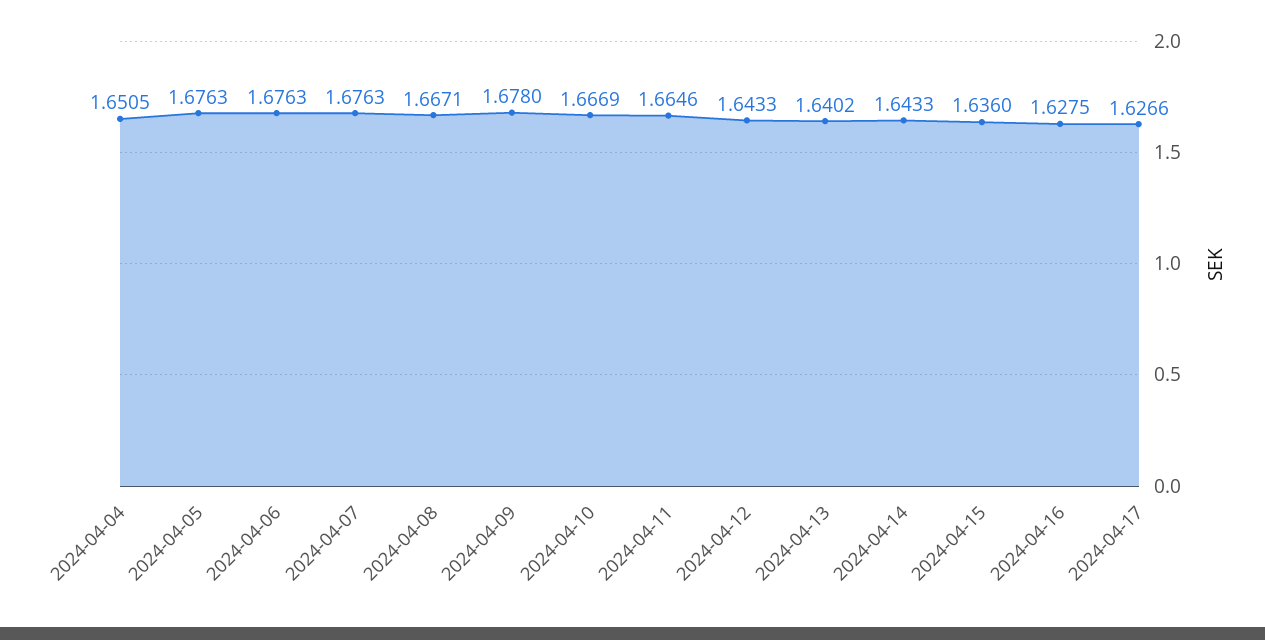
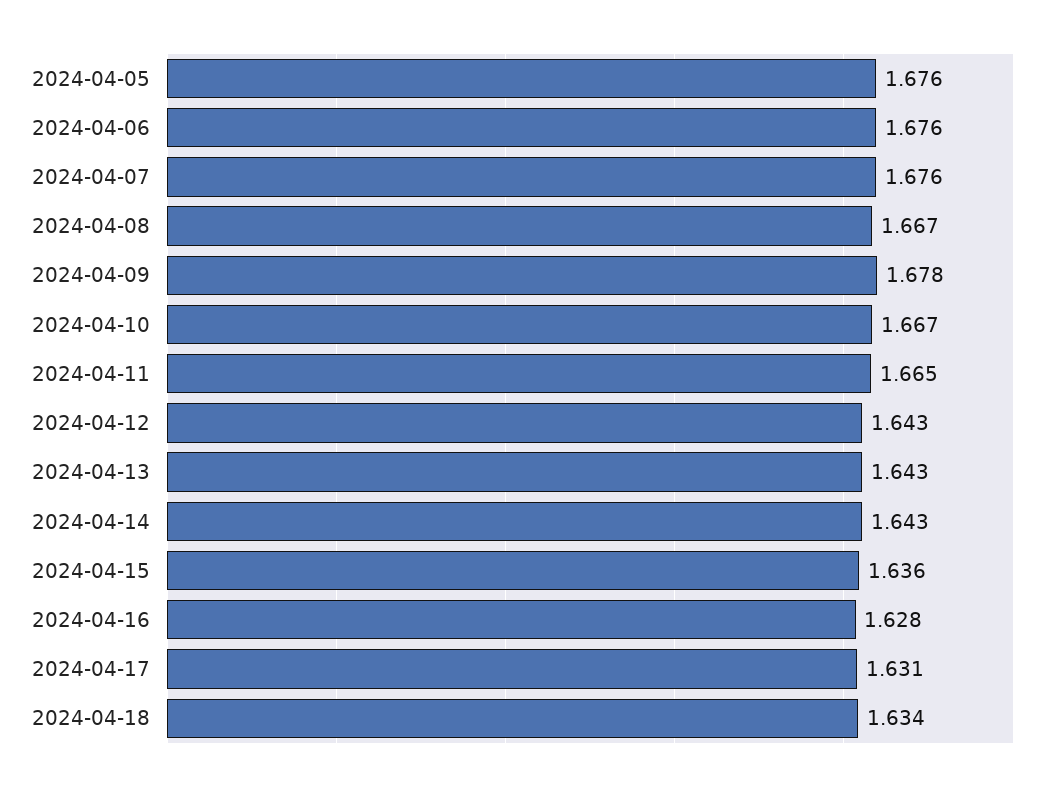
2024-04-04: 1.6505 -> none
2024-04-13: 1.6402 -> 1.643
2024-04-17: 1.6266 -> 1.631
2024-04-18: none -> 1.634

